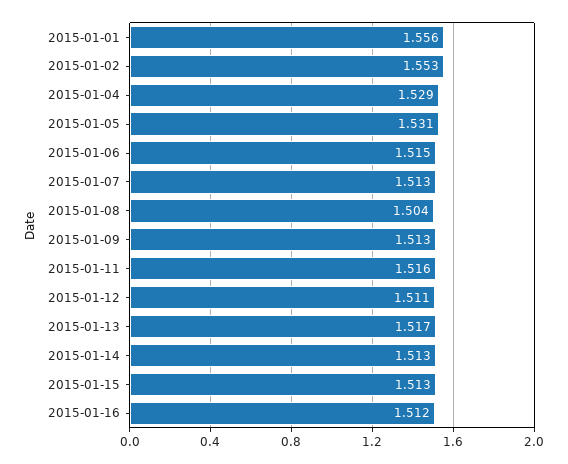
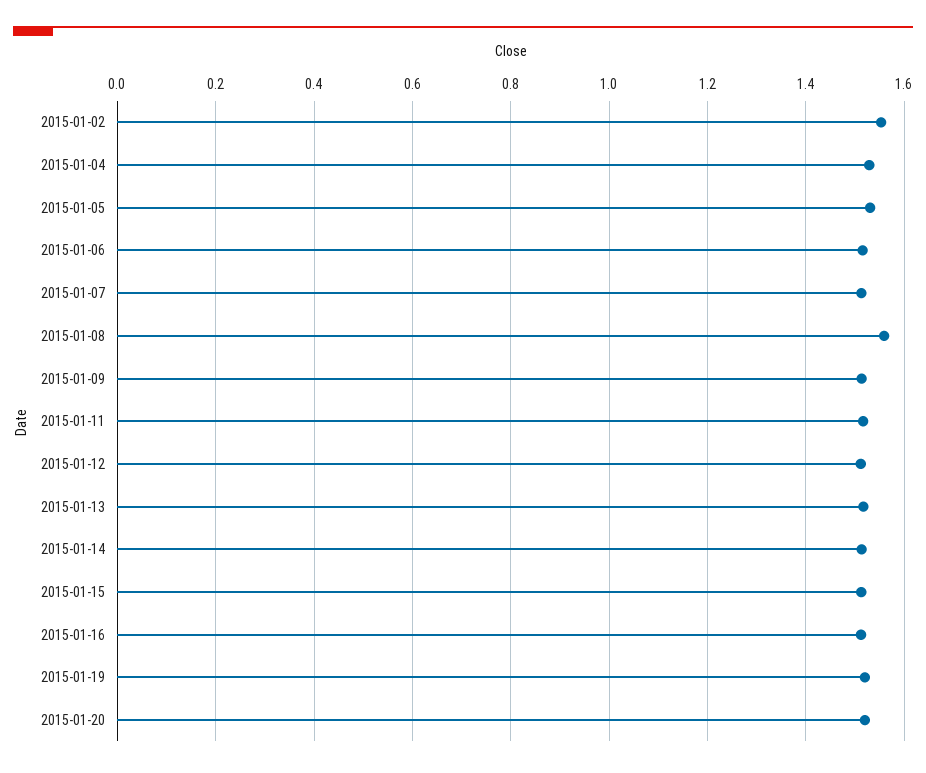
2015-01-01: 1.556 -> none
2015-01-08: 1.504 -> 1.56
2015-01-19: none -> 1.52
2015-01-20: none -> 1.52

